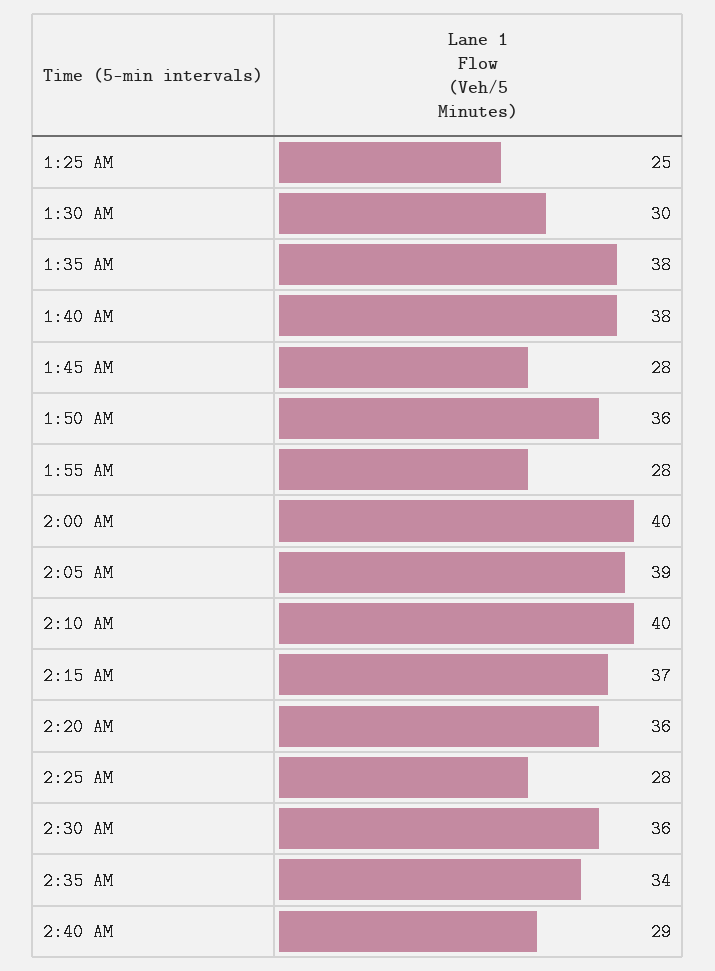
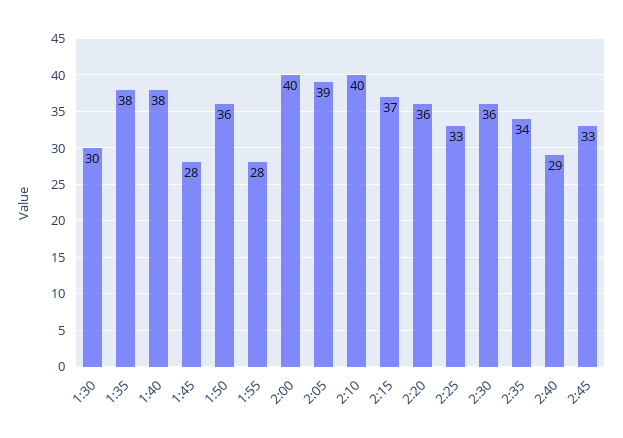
1:25 AM: 25 -> none
2:25 AM: 28 -> 33
2:45: none -> 33

